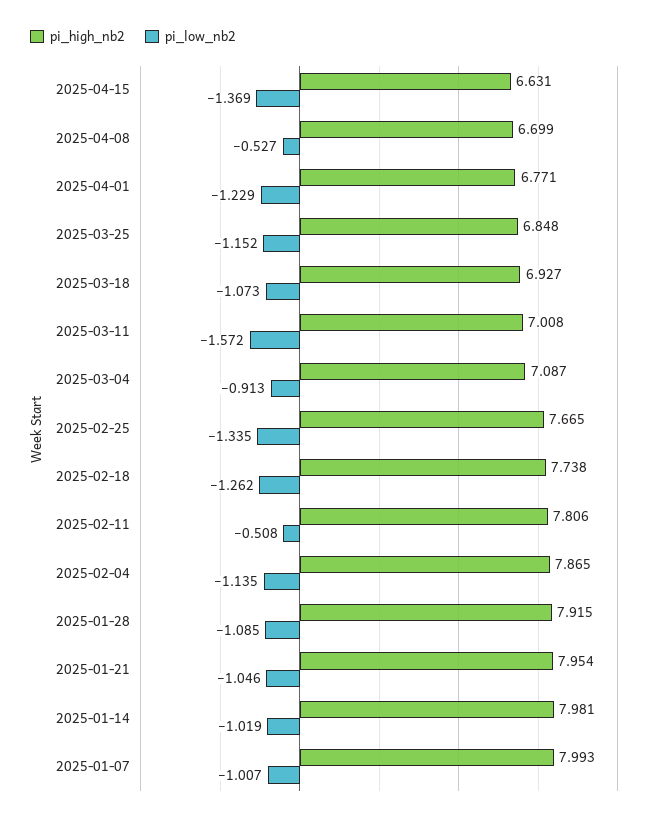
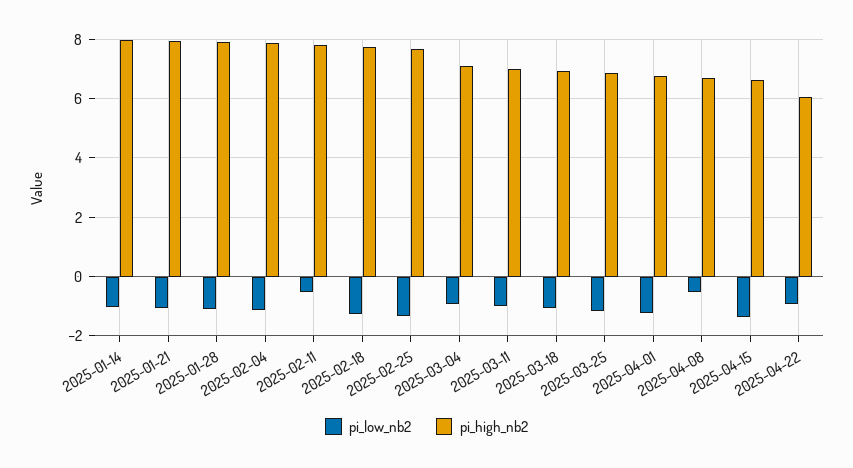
pi_low_nb2, 2025-03-11: -1.572 -> -1
pi_high_nb2, 2025-01-07: 7.993 -> none
pi_low_nb2, 2025-01-07: -1.007 -> none
pi_low_nb2, 2025-04-22: none -> -1
pi_high_nb2, 2025-04-22: none -> 6

